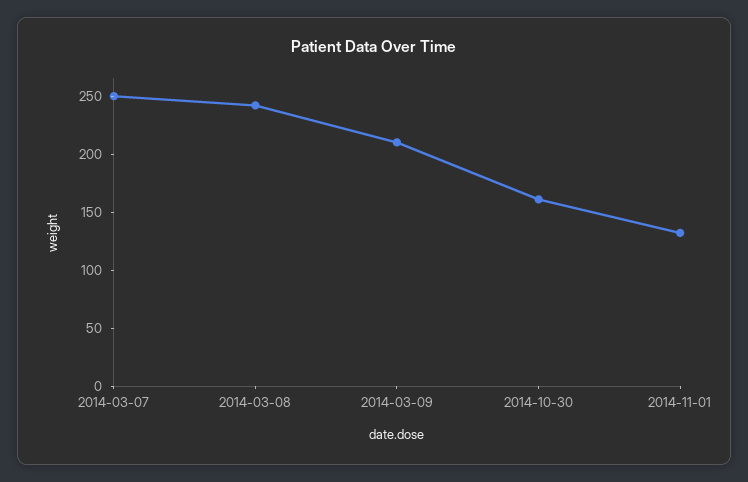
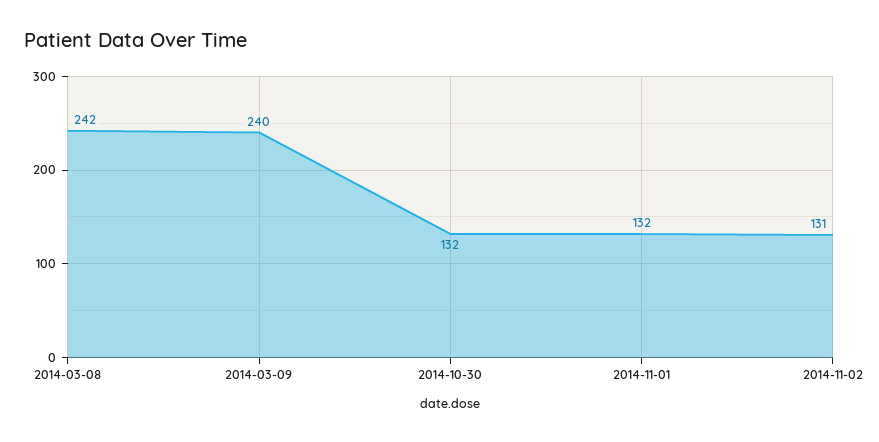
2014-03-07: 250 -> none
2014-03-09: 210 -> 240
2014-10-30: 160 -> 132
2014-11-02: none -> 131

